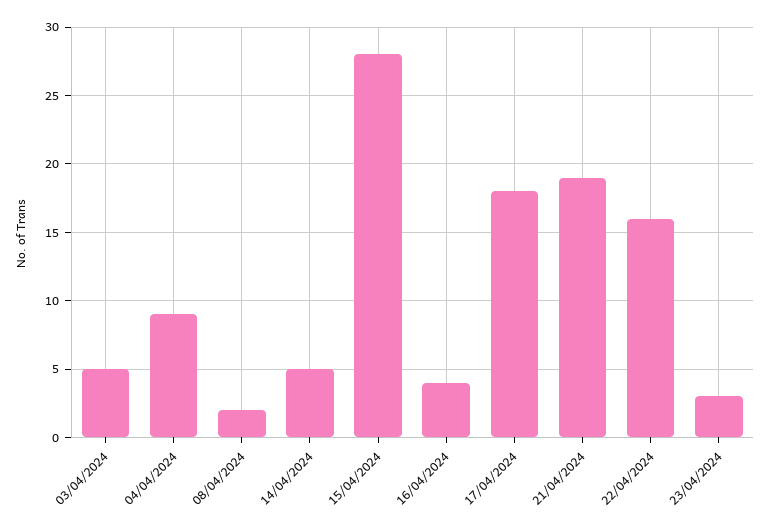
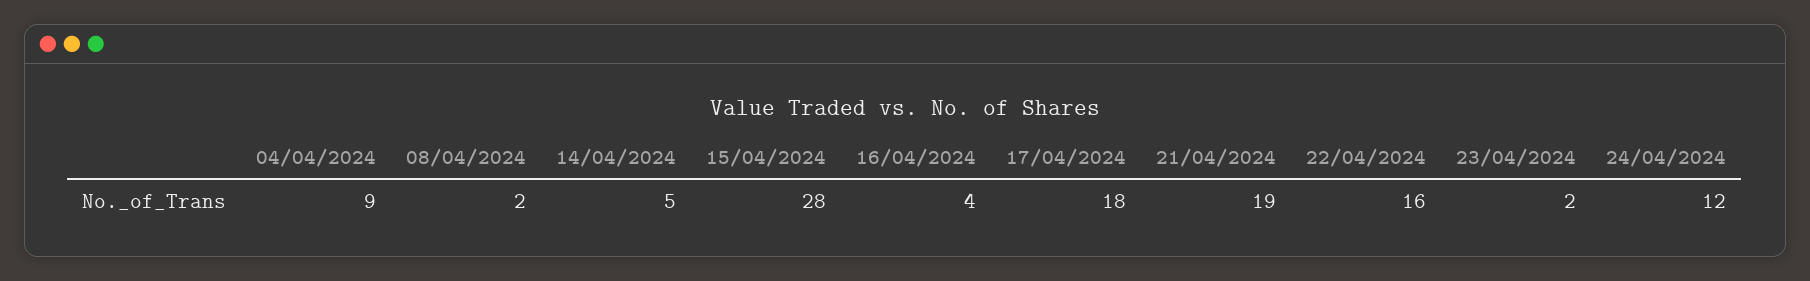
03/04/2024: 5 -> none
23/04/2024: 3 -> 2
24/04/2024: none -> 12

